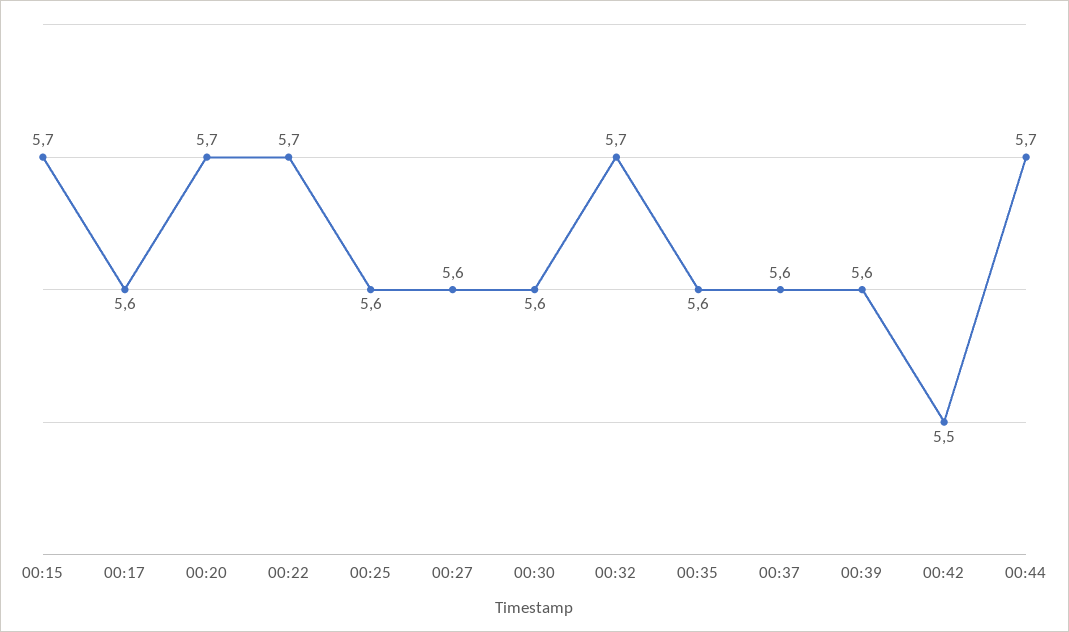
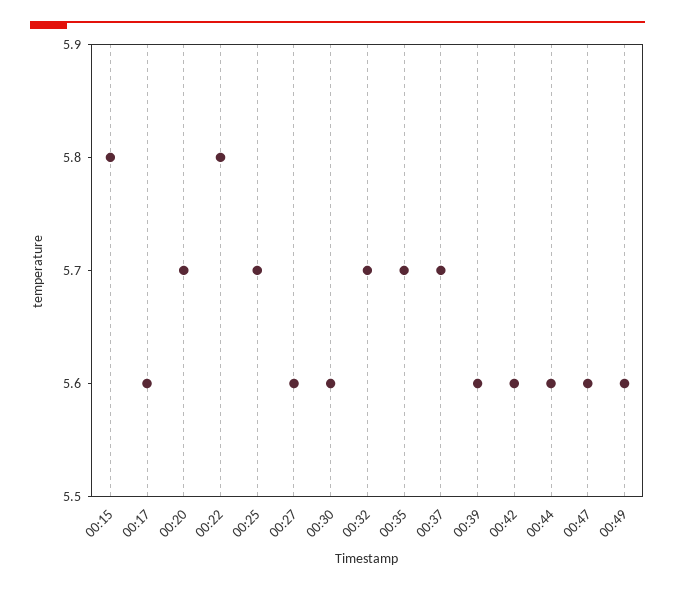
00:15: 5.7 -> 5.8
00:22: 5.7 -> 5.8
00:25: 5.6 -> 5.7
00:35: 5.6 -> 5.7
00:37: 5.6 -> 5.7
00:42: 5.5 -> 5.6
00:44: 5.7 -> 5.6
00:47: none -> 5.6
00:49: none -> 5.6

